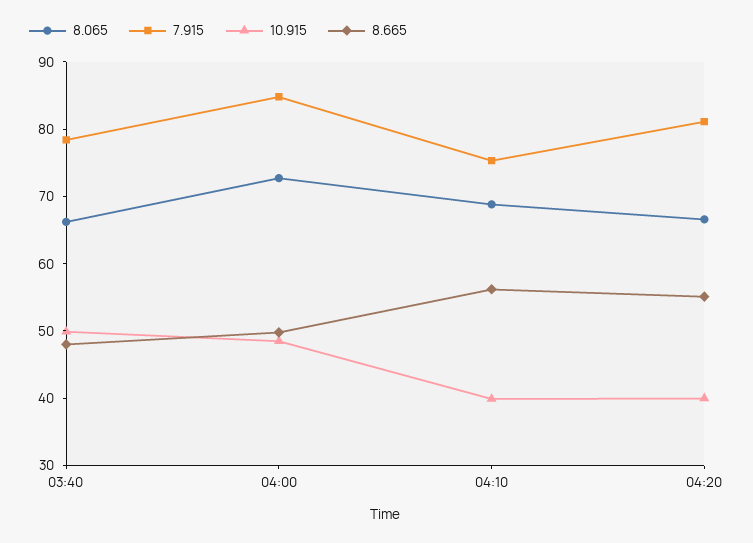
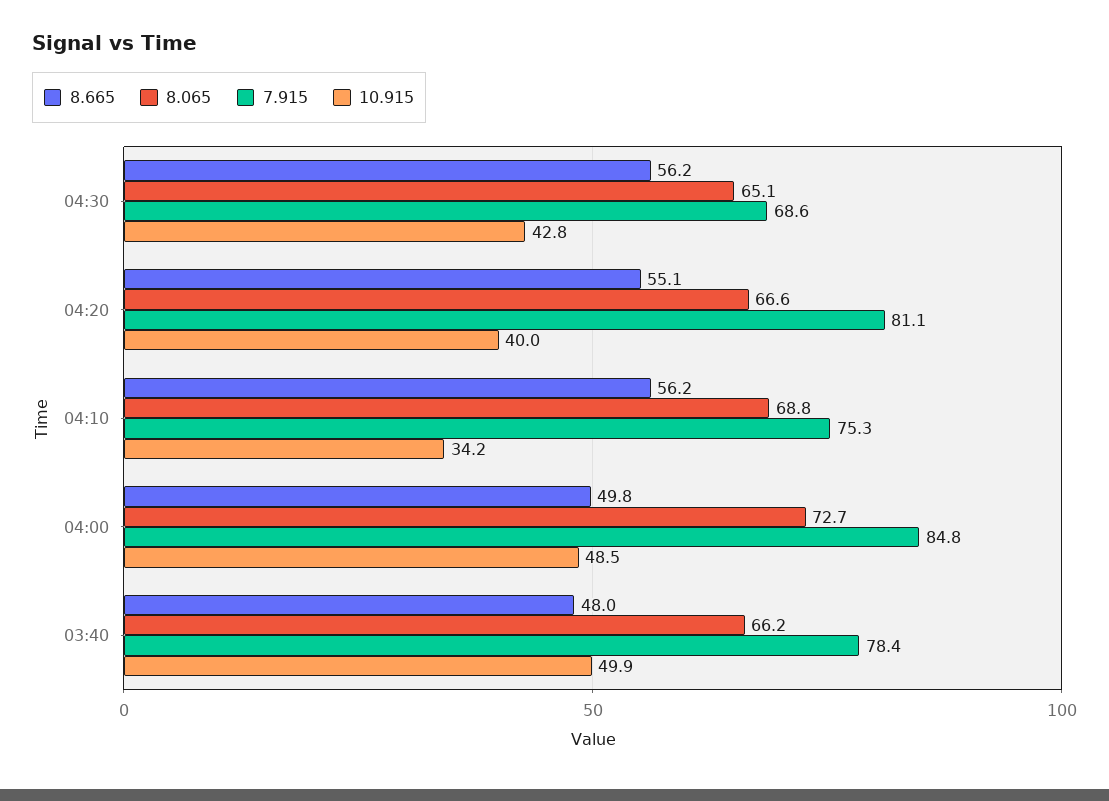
10.915, 04:10: 40 -> 34.2
8.665, 04:30: none -> 56.2
8.065, 04:30: none -> 65.1
7.915, 04:30: none -> 68.6
10.915, 04:30: none -> 42.8

